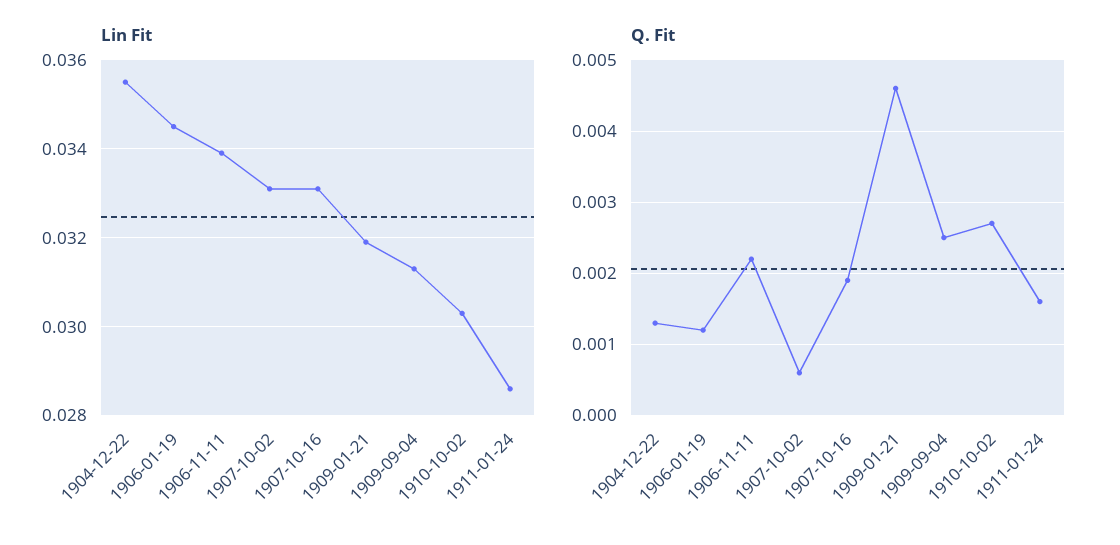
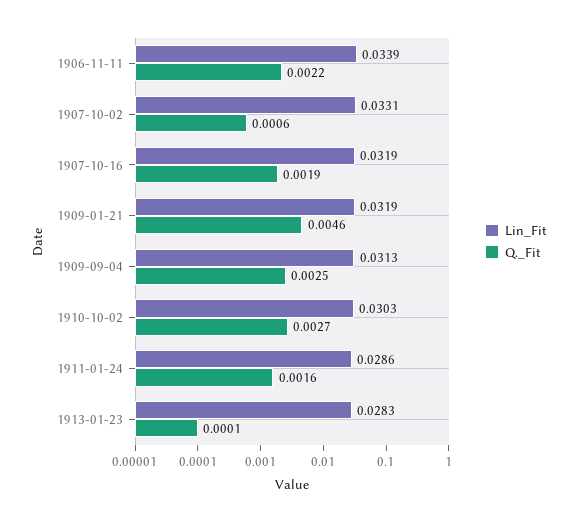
Lin Fit, 1904-12-22: 0.0355 -> none
Lin Fit, 1906-01-19: 0.0345 -> none
Lin Fit, 1907-10-16: 0.033 -> 0.0319
Q. Fit, 1904-12-22: 0.0013 -> none
Q. Fit, 1906-01-19: 0.0012 -> none
Lin Fit, 1913-01-23: none -> 0.0283
Q. Fit, 1913-01-23: none -> 0.0001

